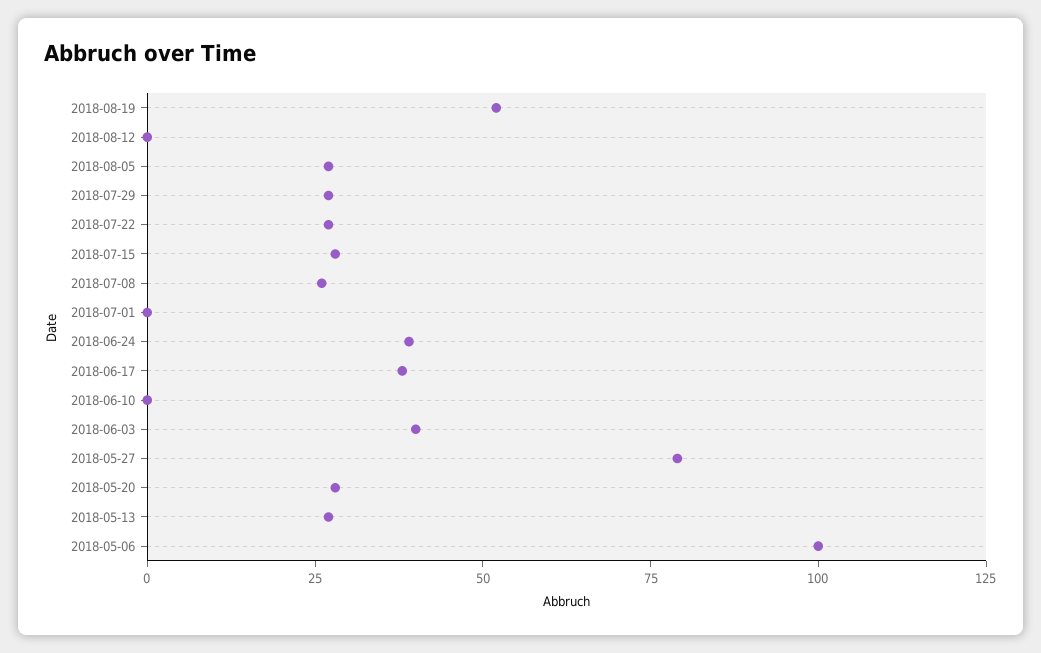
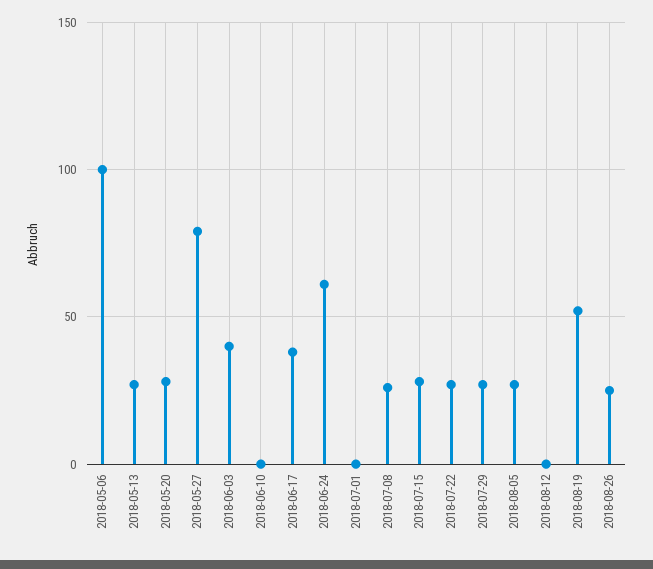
2018-06-24: 40 -> 60
2018-08-26: none -> 25

